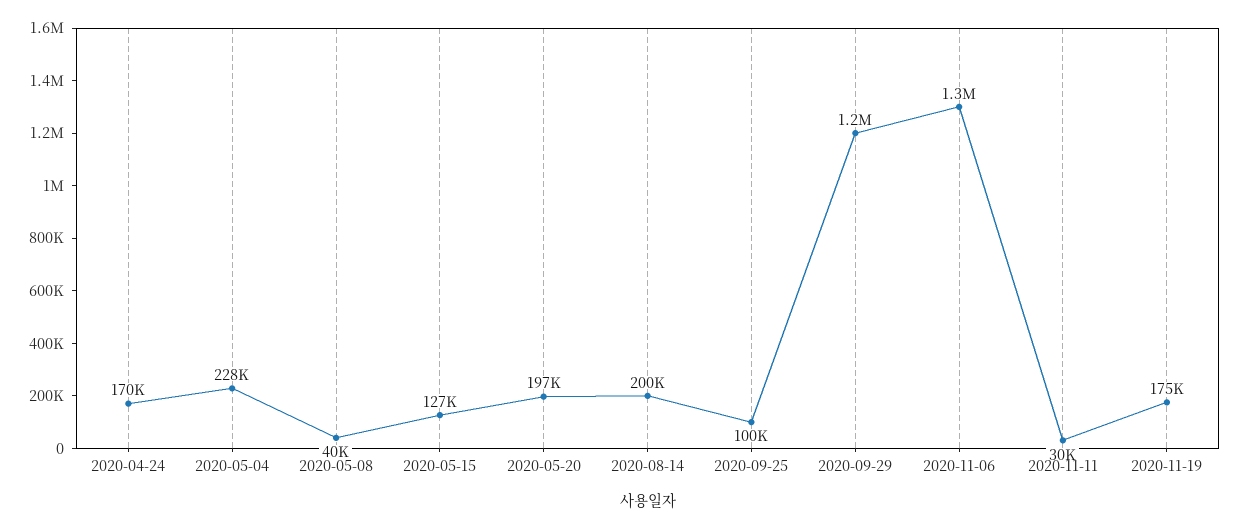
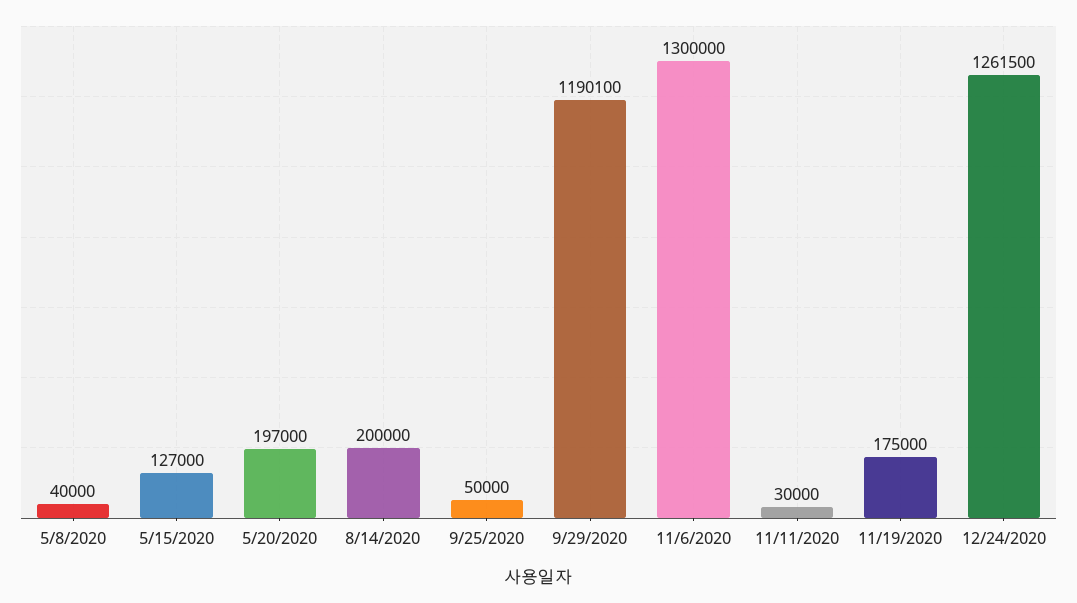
2020-04-24: 170000 -> none
2020-05-04: 228000 -> none
2020-09-25: 100000 -> 50000
12/24/2020: none -> 1261500

